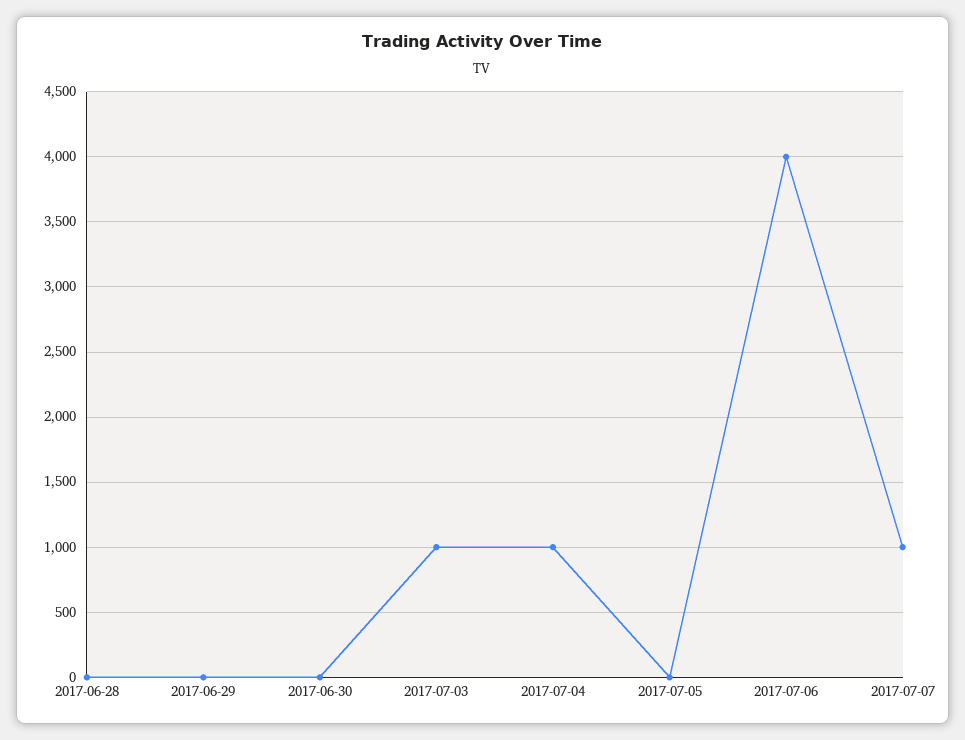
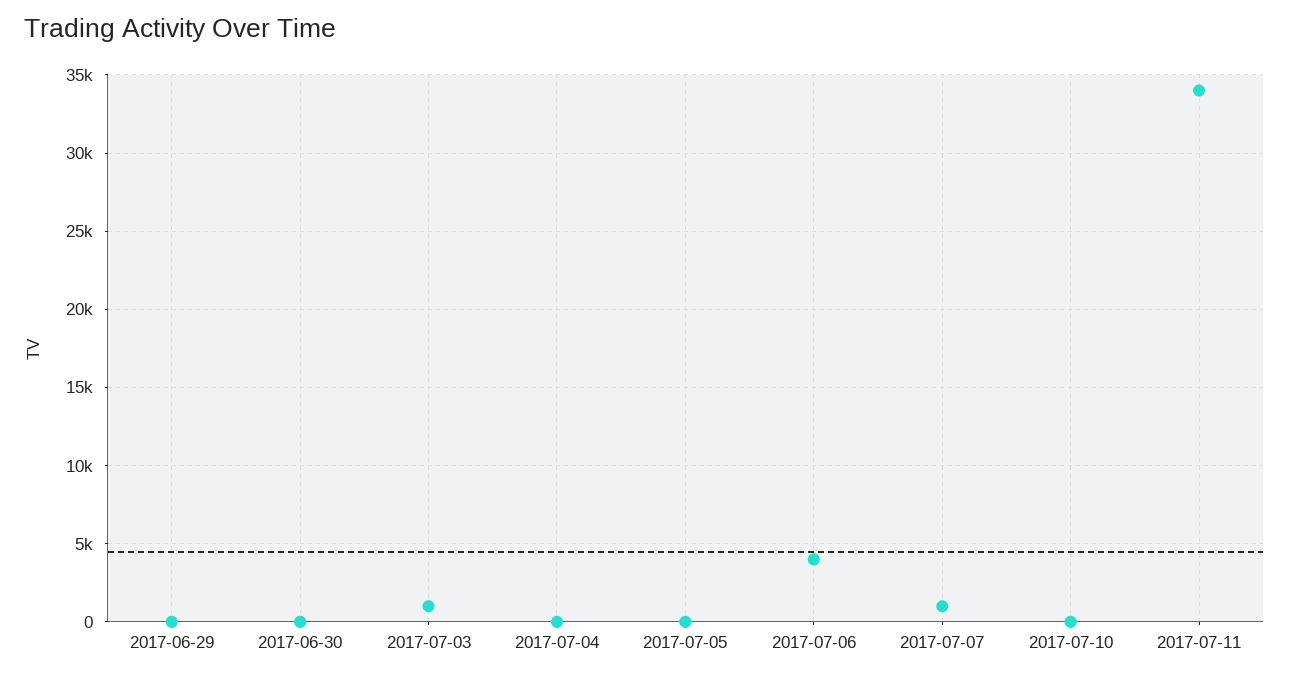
2017-06-28: 0 -> none
2017-07-04: 1000 -> 0
2017-07-10: none -> 0
2017-07-11: none -> 34000

